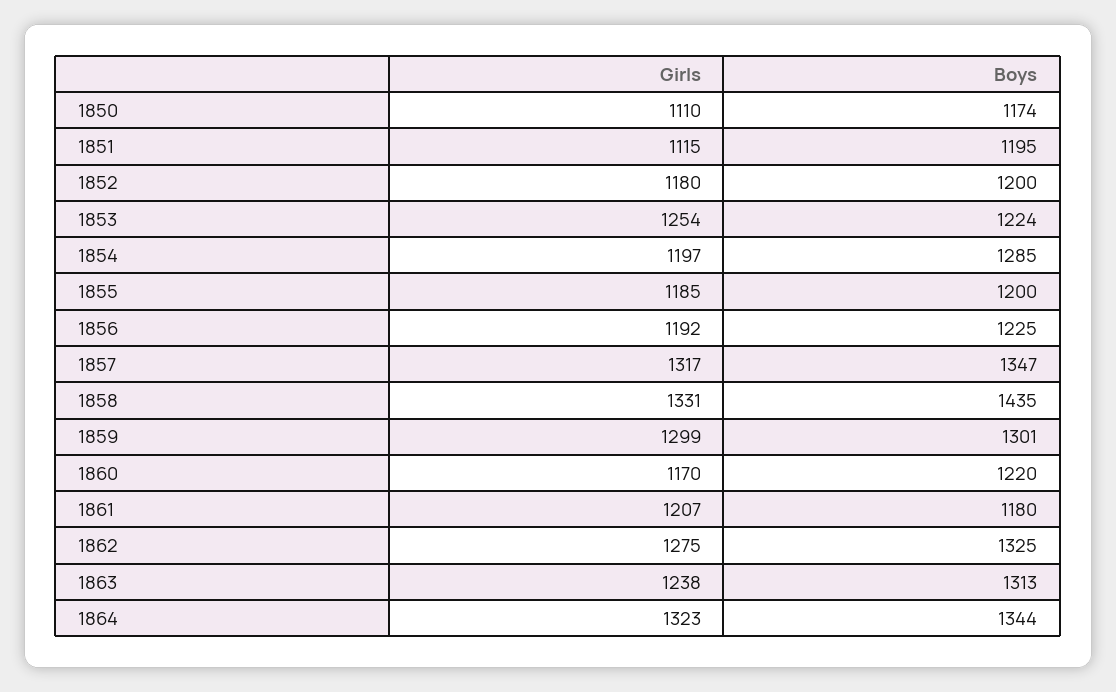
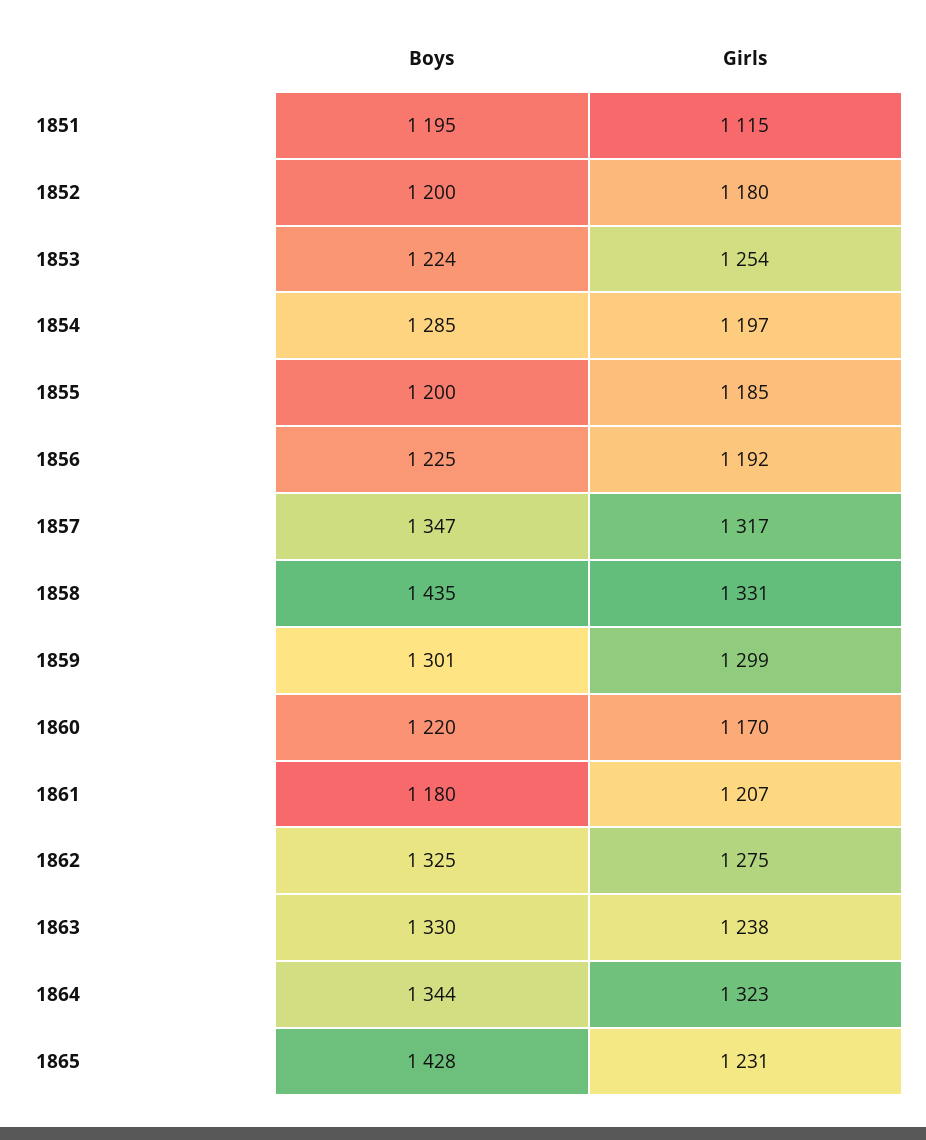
Girls, 1850: 1110 -> none
Boys, 1850: 1174 -> none
Boys, 1863: 1313 -> 1330
Boys, 1865: none -> 1428
Girls, 1865: none -> 1231

